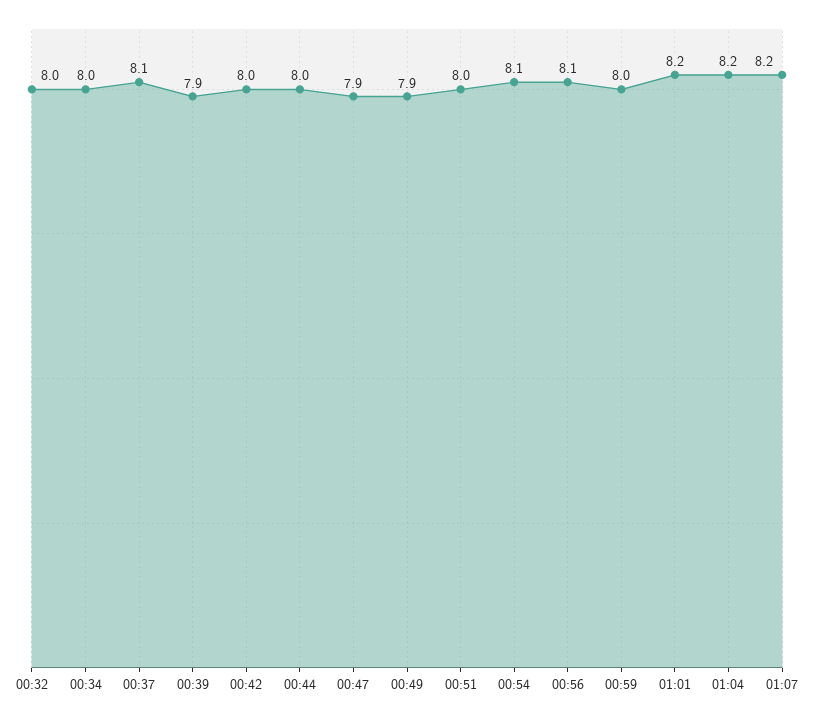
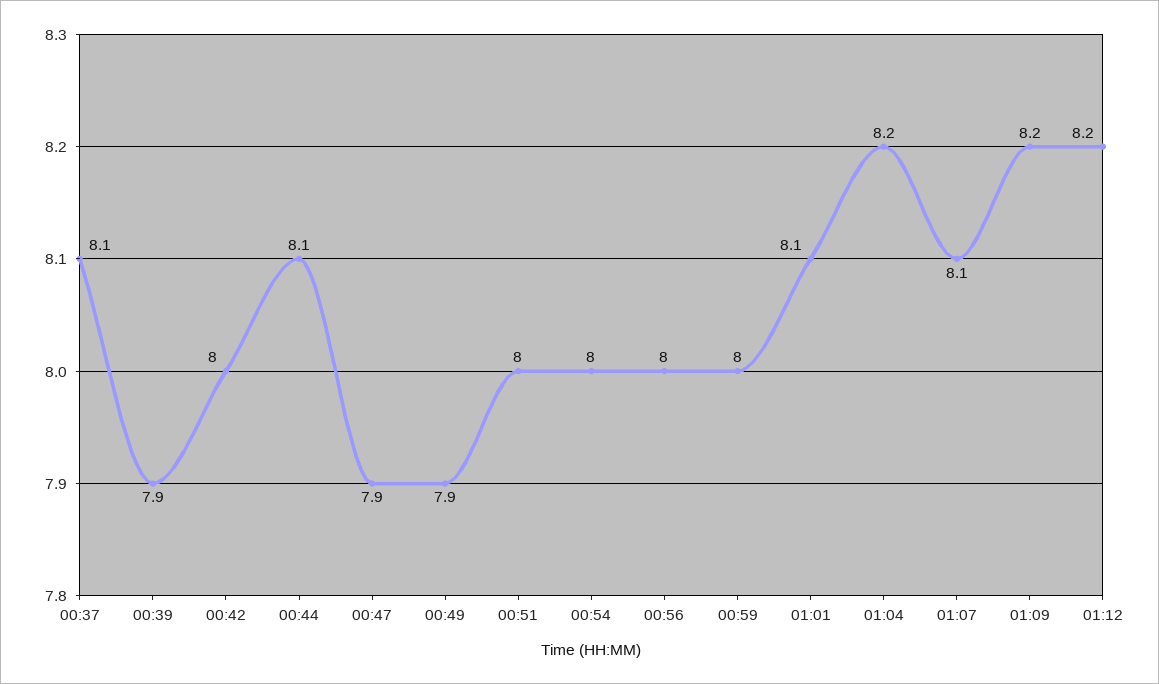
00:32: 8 -> none
00:34: 8 -> none
00:44: 8 -> 8.1
00:54: 8.1 -> 8
00:56: 8.1 -> 8
01:01: 8.2 -> 8.1
01:07: 8.2 -> 8.1
01:09: none -> 8.2
01:12: none -> 8.2

